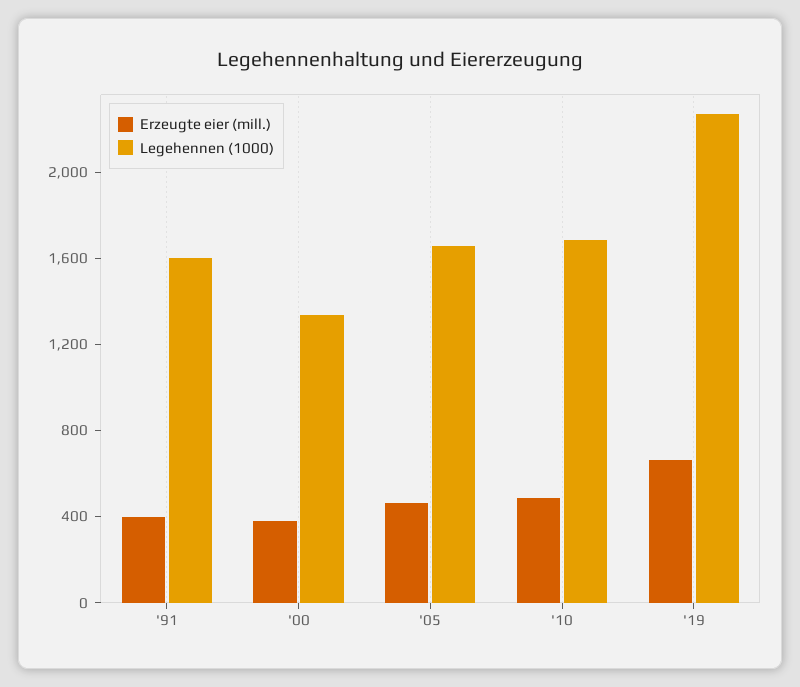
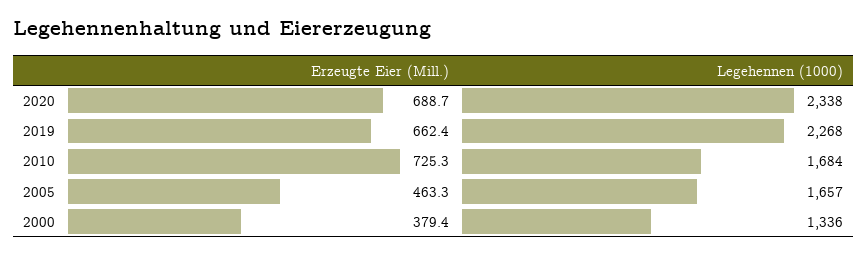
Erzeugte eier (mill.), '91: 400 -> none
Legehennen (1000), '91: 1600 -> none
Erzeugte eier (mill.), '10: 500 -> 725.3
Erzeugte eier (mill.), 2020: none -> 688.7
Legehennen (1000), 2020: none -> 2338

